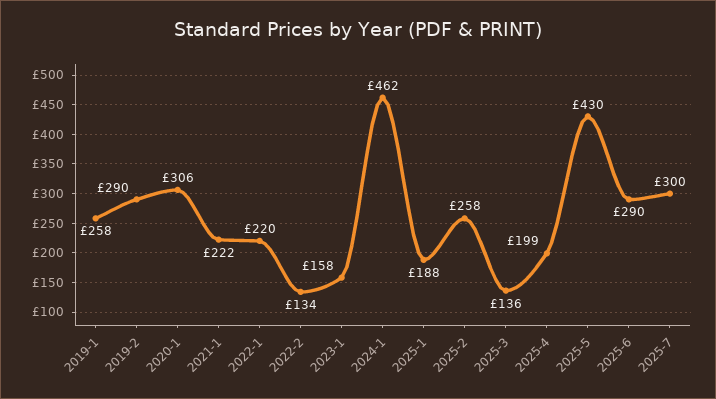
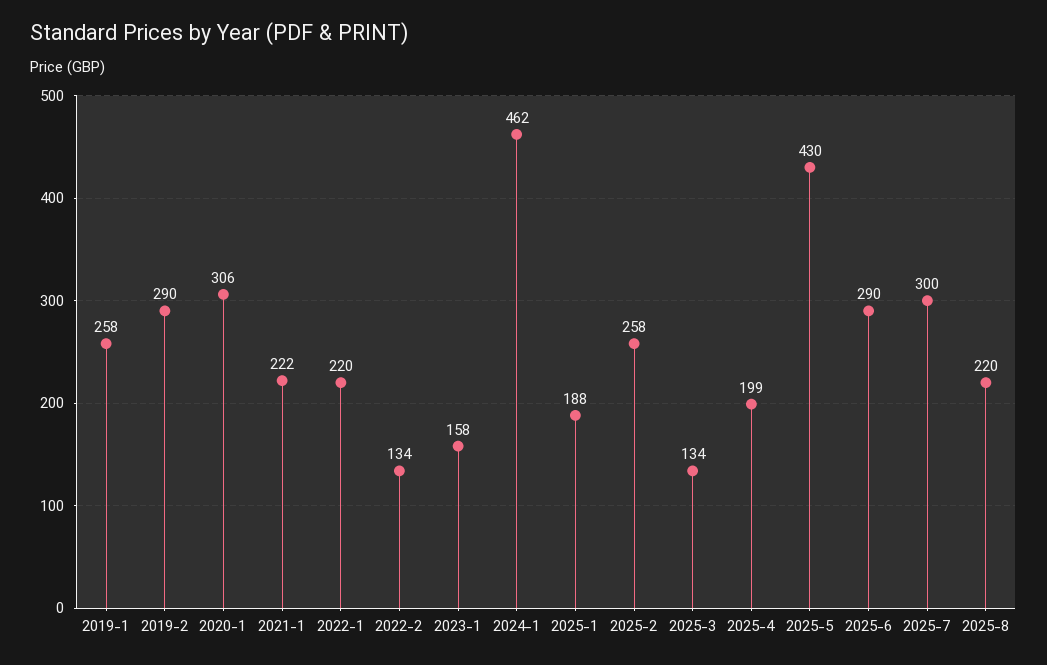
2025-3: 136 -> 134
2025-8: none -> 220

